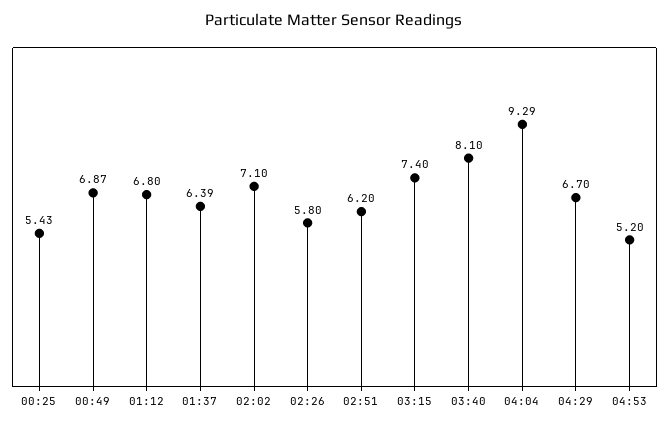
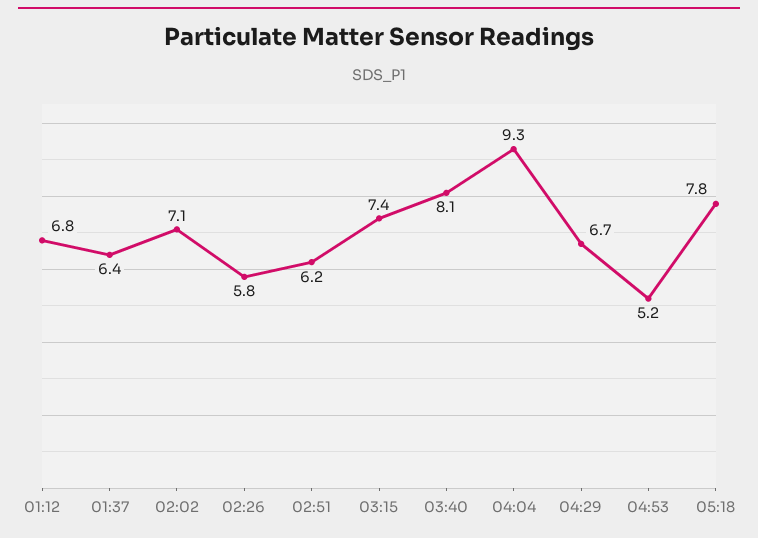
00:25: 5.43 -> none
00:49: 6.87 -> none
05:18: none -> 7.8

